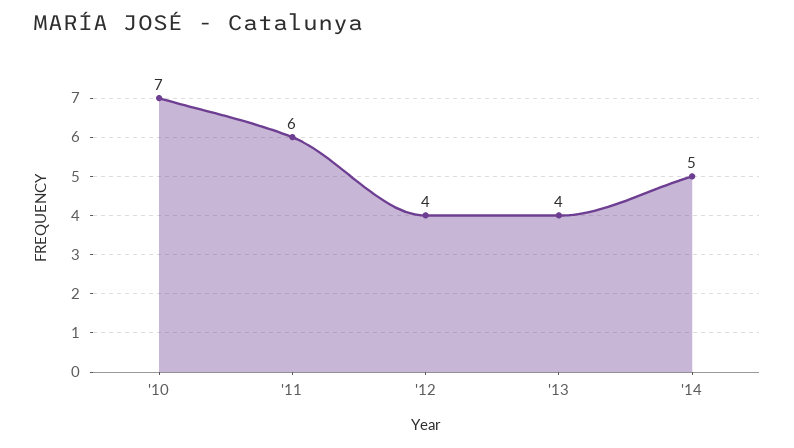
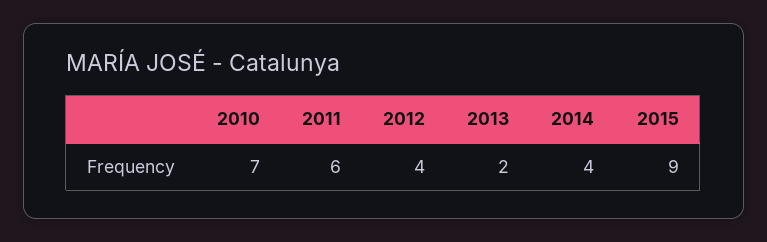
'13: 4 -> 2
'14: 5 -> 4
2015: none -> 9

